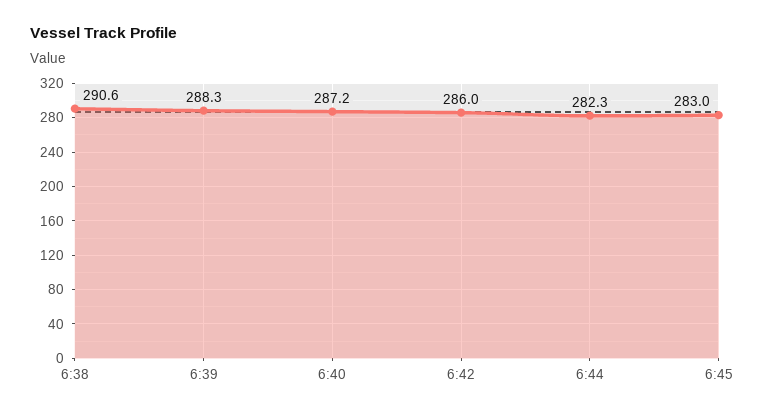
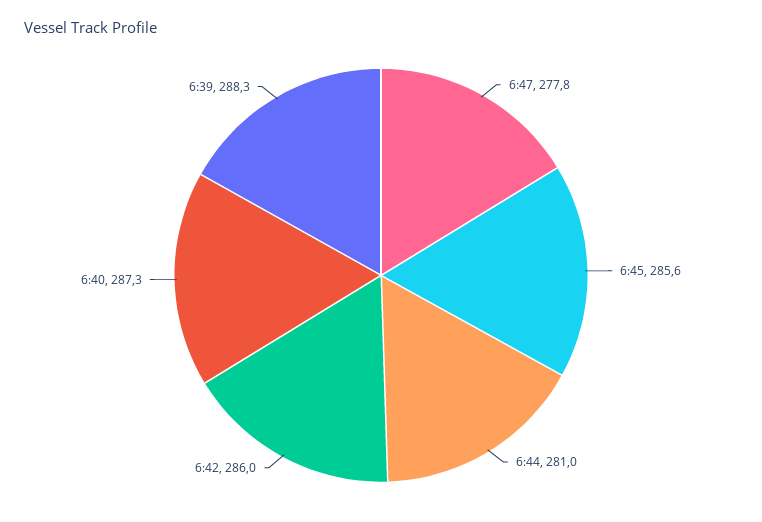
6:38: 290.6 -> none
6:40: 287.2 -> 287.3
6:44: 282.3 -> 281
6:45: 283 -> 285.6
6:47: none -> 277.8

